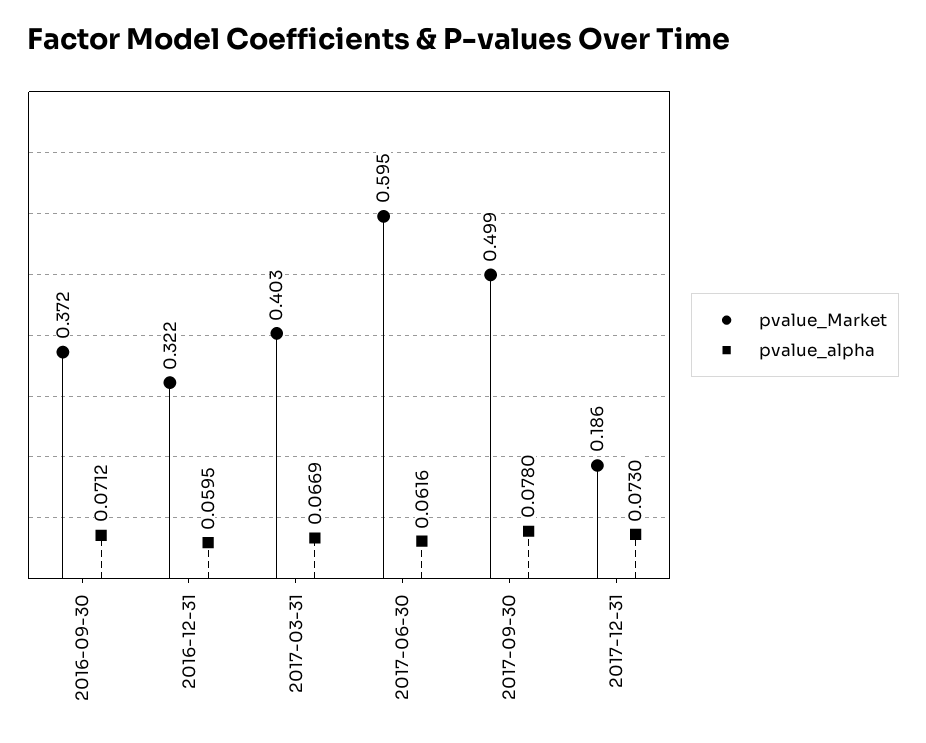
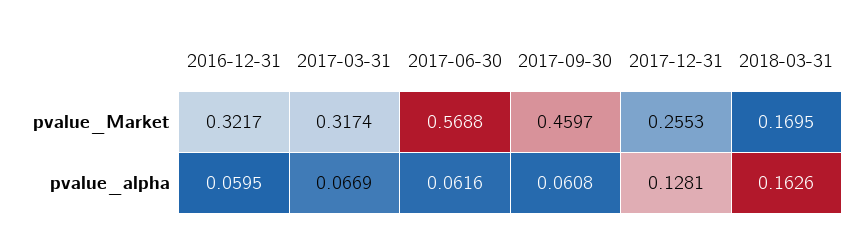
pvalue_Market, 2016-09-30: 0.372 -> none
pvalue_alpha, 2016-09-30: 0.0712 -> none
pvalue_Market, 2017-03-31: 0.403 -> 0.3174
pvalue_Market, 2017-06-30: 0.595 -> 0.5688
pvalue_Market, 2017-09-30: 0.499 -> 0.4597
pvalue_alpha, 2017-09-30: 0.078 -> 0.0608
pvalue_Market, 2017-12-31: 0.186 -> 0.2553
pvalue_alpha, 2017-12-31: 0.073 -> 0.1281
pvalue_Market, 2018-03-31: none -> 0.1695
pvalue_alpha, 2018-03-31: none -> 0.1626

